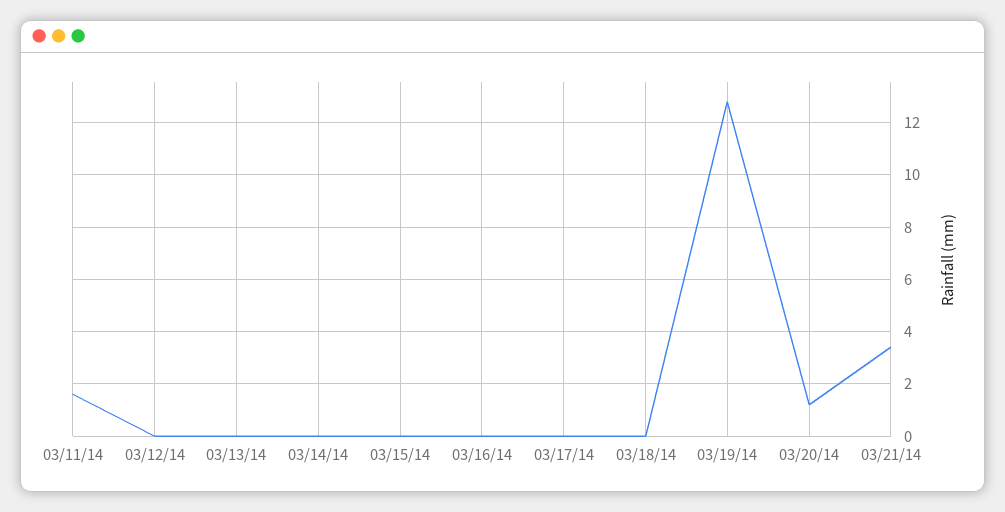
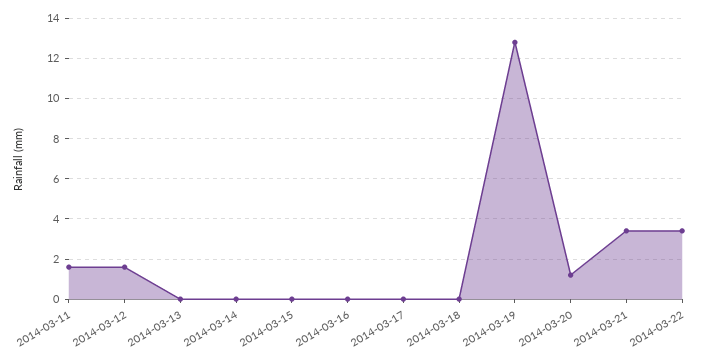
03/12/14: 0 -> 1.5
2014-03-22: none -> 3.5

